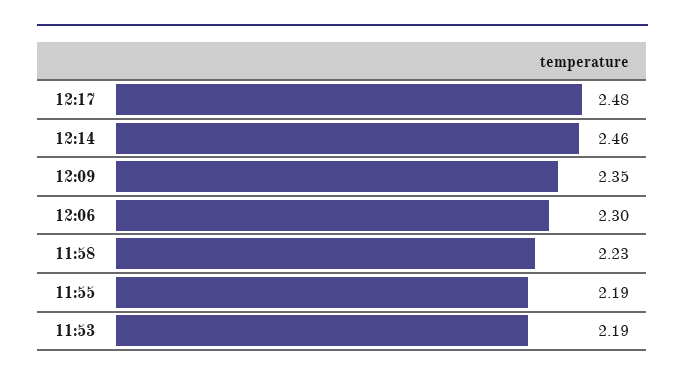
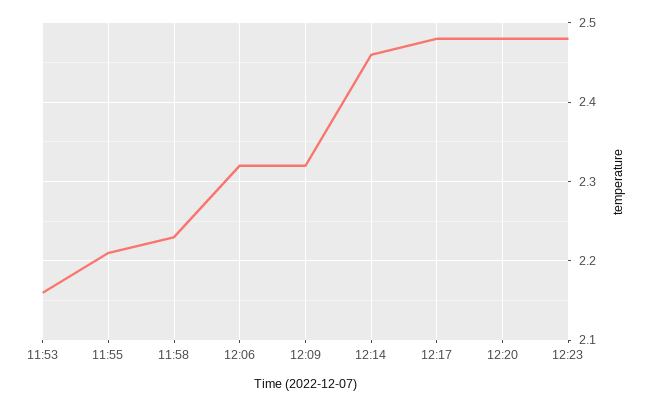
12:09: 2.35 -> 2.32
12:06: 2.3 -> 2.32
11:55: 2.19 -> 2.21
11:53: 2.19 -> 2.16
12:20: none -> 2.48
12:23: none -> 2.48

